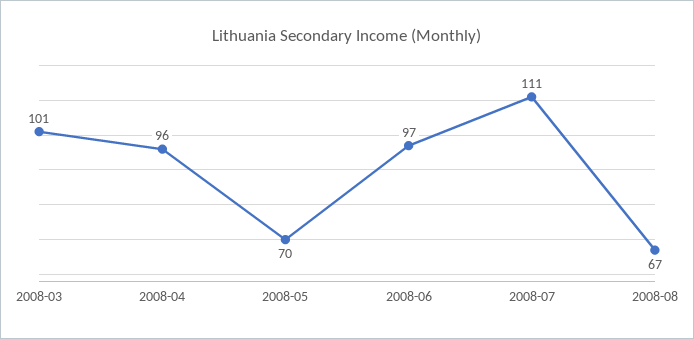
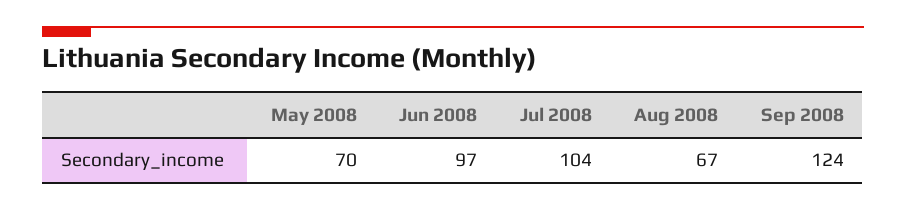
2008-03: 101 -> none
2008-04: 96 -> none
2008-07: 111 -> 104
Sep 2008: none -> 124

